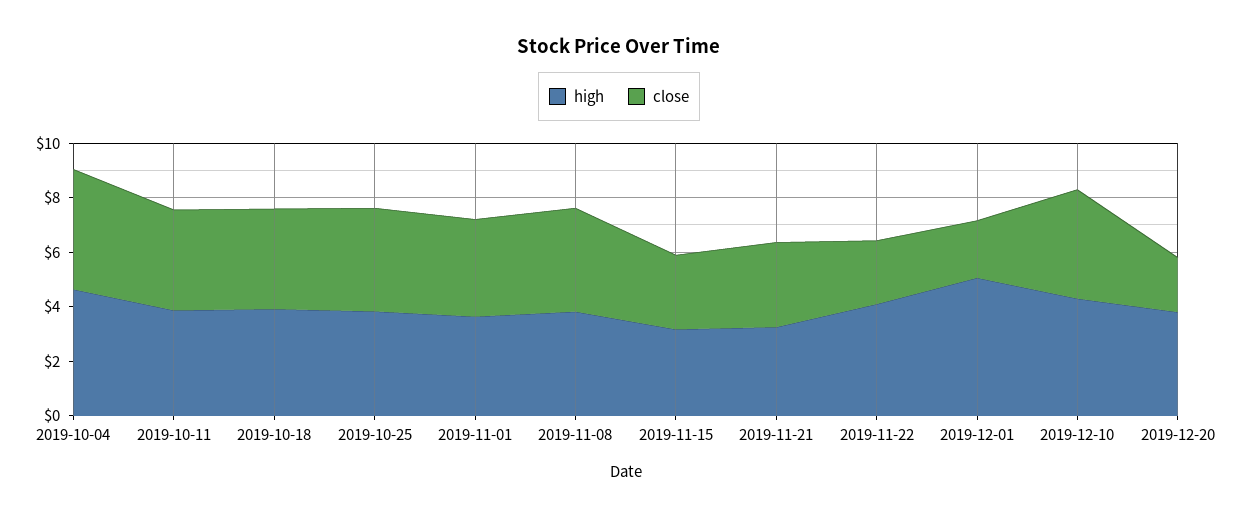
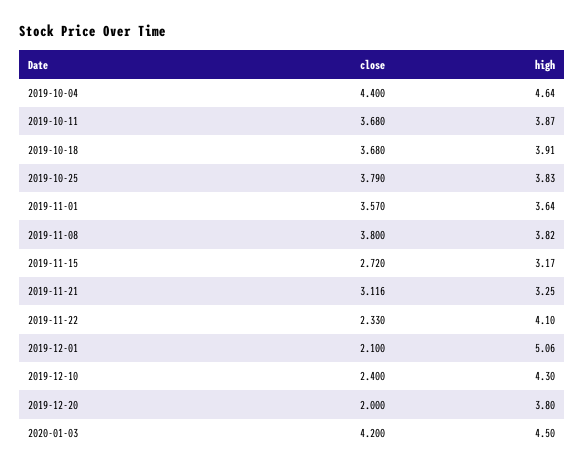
close, 2019-12-10: 4 -> 2.4
close, 2020-01-03: none -> 4.2
high, 2020-01-03: none -> 4.5

